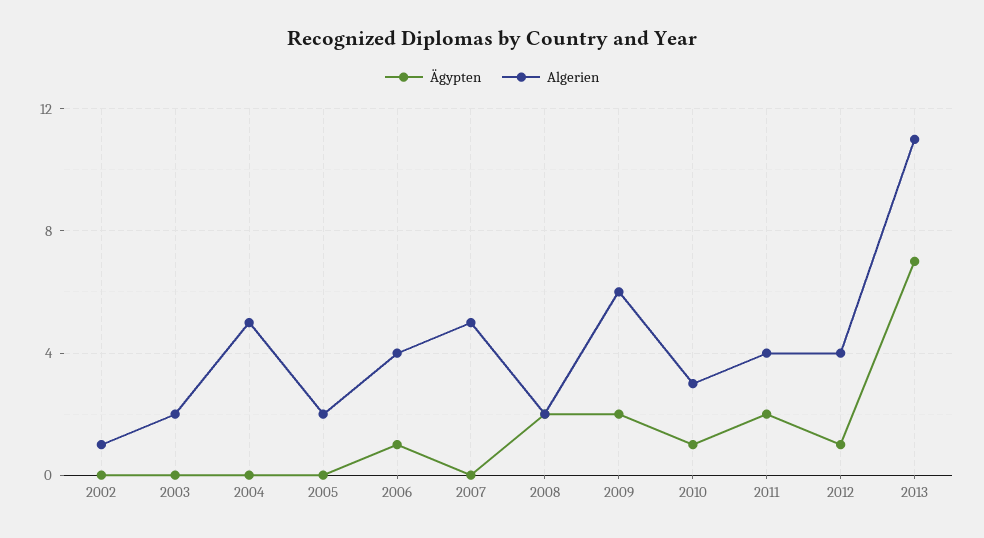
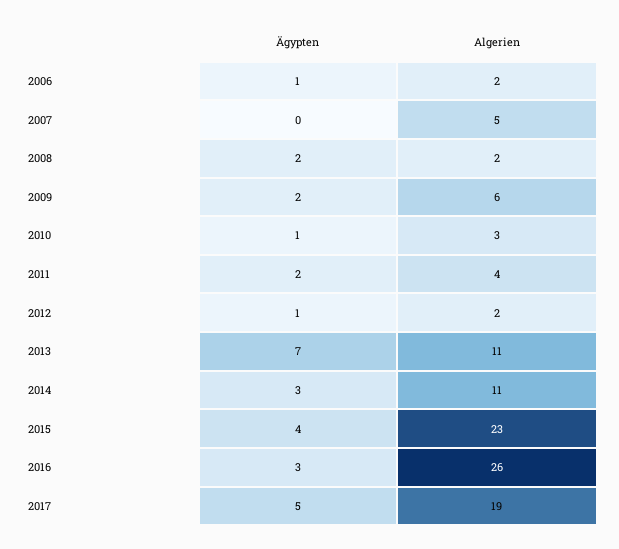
Ägypten, 2002: 0 -> none
Algerien, 2002: 1 -> none
Ägypten, 2003: 0 -> none
Algerien, 2003: 2 -> none
Ägypten, 2004: 0 -> none
Algerien, 2004: 5 -> none
Ägypten, 2005: 0 -> none
Algerien, 2005: 2 -> none
Algerien, 2006: 4 -> 2
Algerien, 2012: 4 -> 2
Ägypten, 2014: none -> 3
Algerien, 2014: none -> 11
Ägypten, 2015: none -> 4
Algerien, 2015: none -> 23
Ägypten, 2016: none -> 3
Algerien, 2016: none -> 26
Ägypten, 2017: none -> 5
Algerien, 2017: none -> 19

